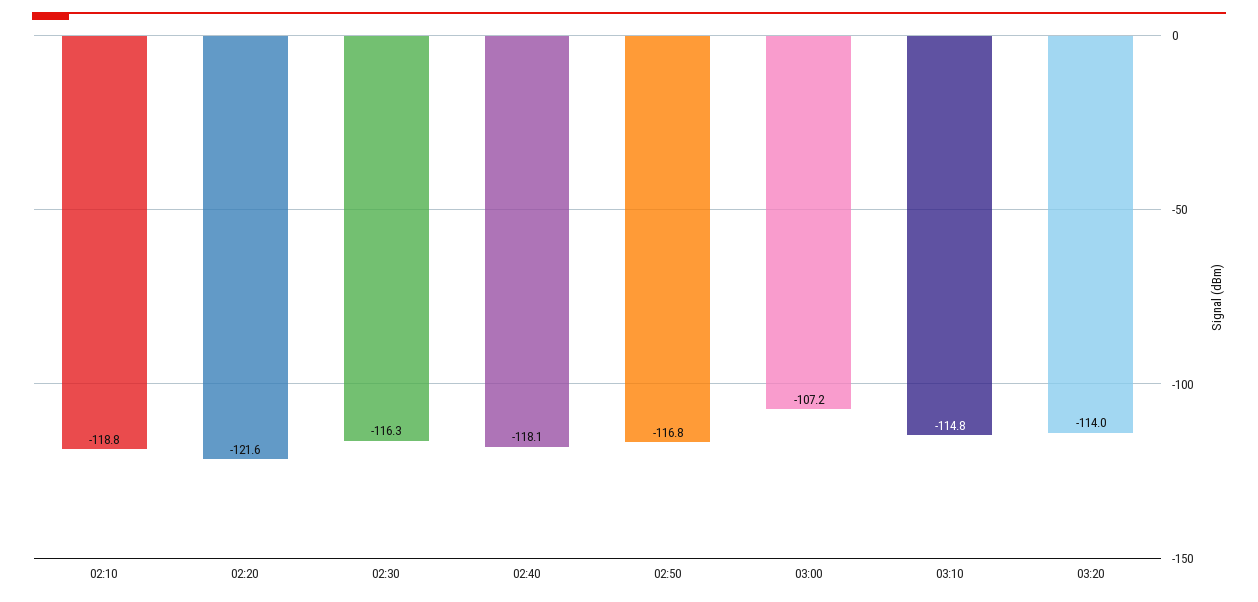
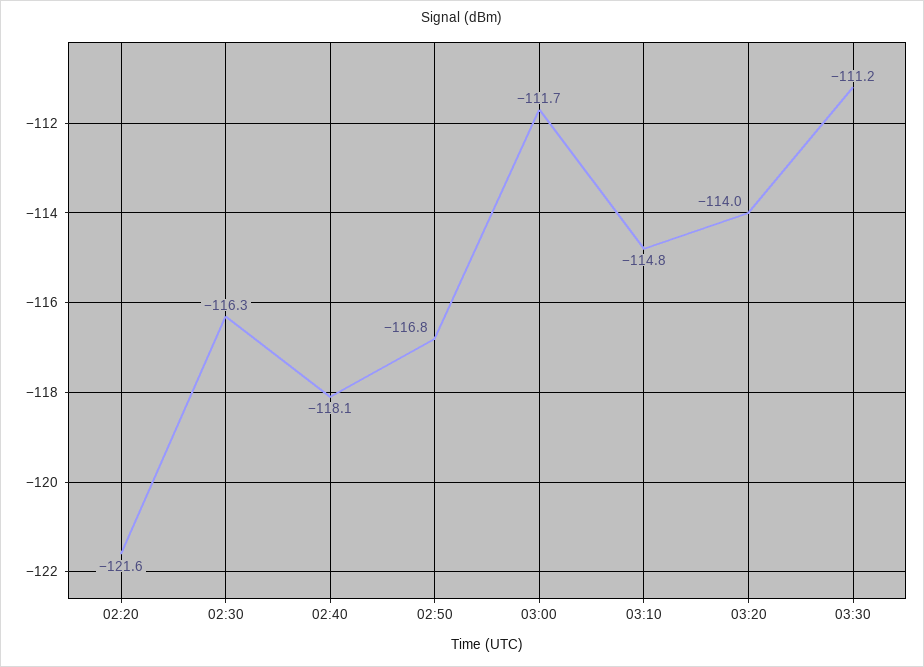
02:10: -118.8 -> none
03:00: -107.2 -> -111.7
03:30: none -> -111.2

